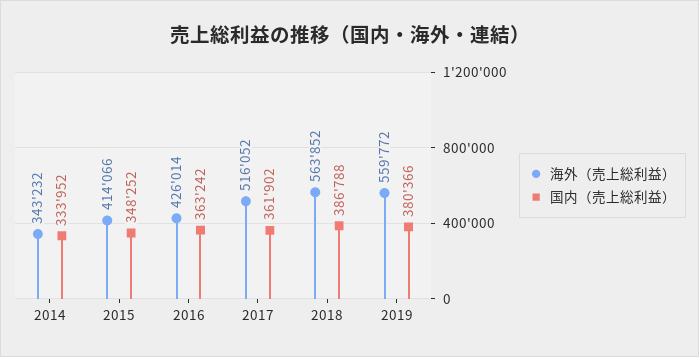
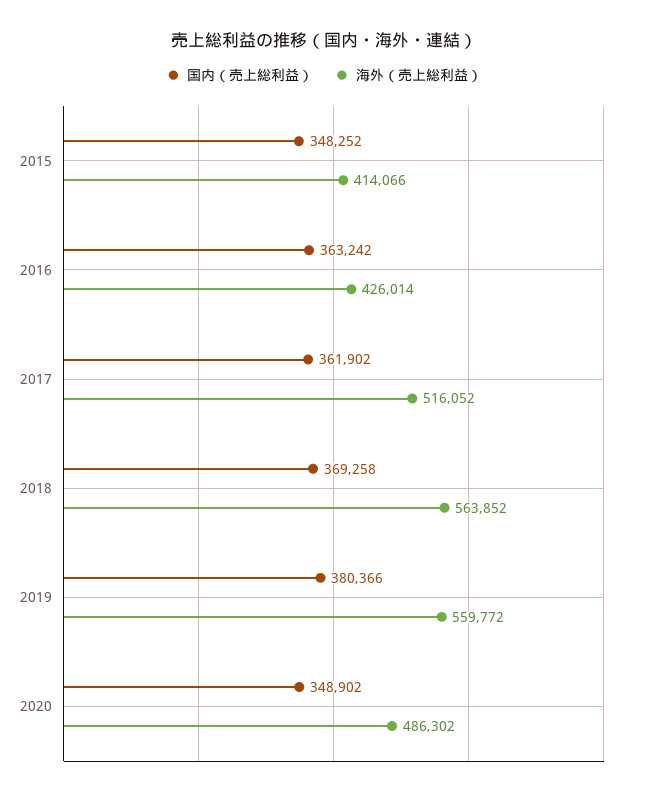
海外（売上総利益）, 2014: 343232 -> none
国内（売上総利益）, 2014: 333952 -> none
国内（売上総利益）, 2018: 386788 -> 369258
国内（売上総利益）, 2020: none -> 348902
海外（売上総利益）, 2020: none -> 486302

